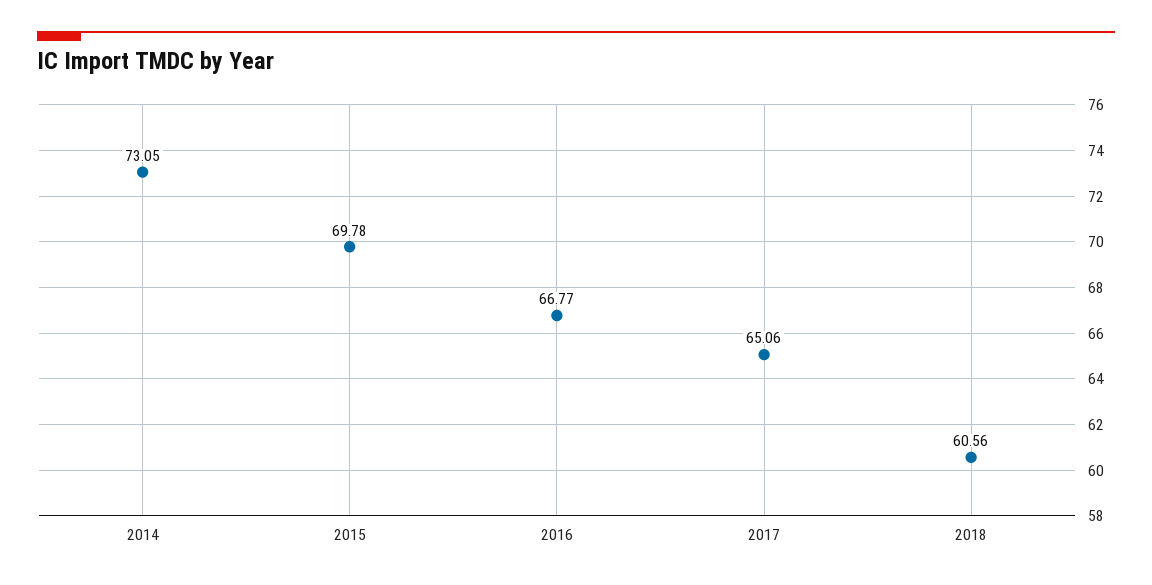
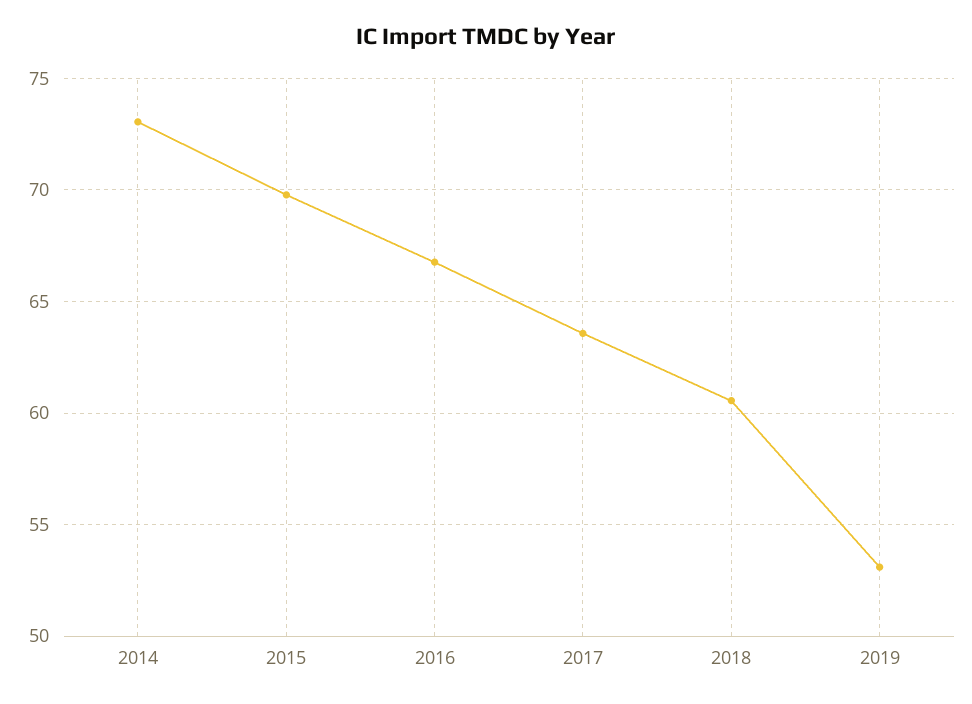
2017: 65.06 -> 63.5
2019: none -> 53

